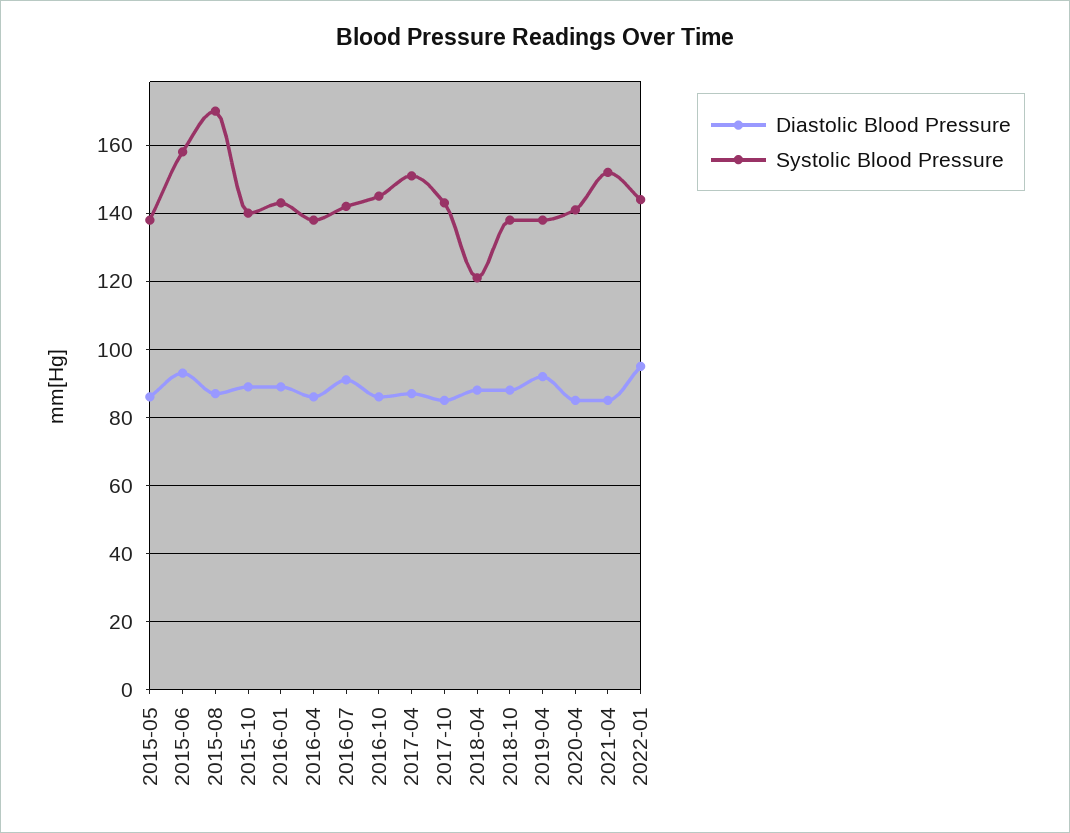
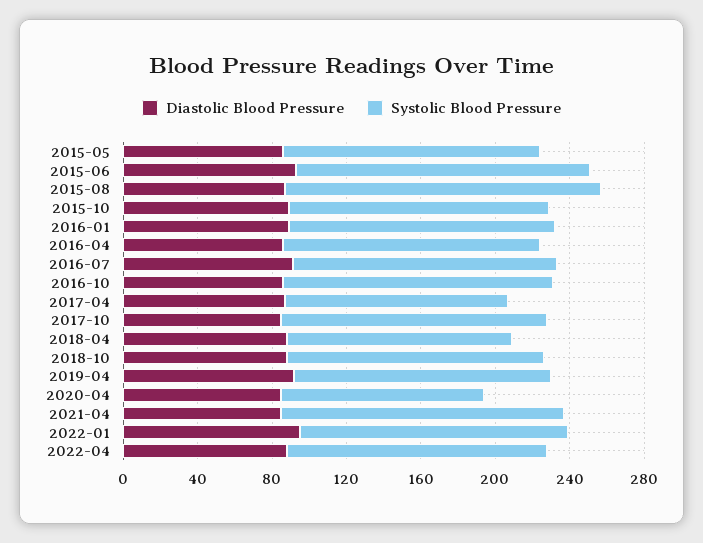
Systolic Blood Pressure, 2017-04: 150 -> 120
Systolic Blood Pressure, 2020-04: 140 -> 110
Diastolic Blood Pressure, 2022-04: none -> 90
Systolic Blood Pressure, 2022-04: none -> 140

